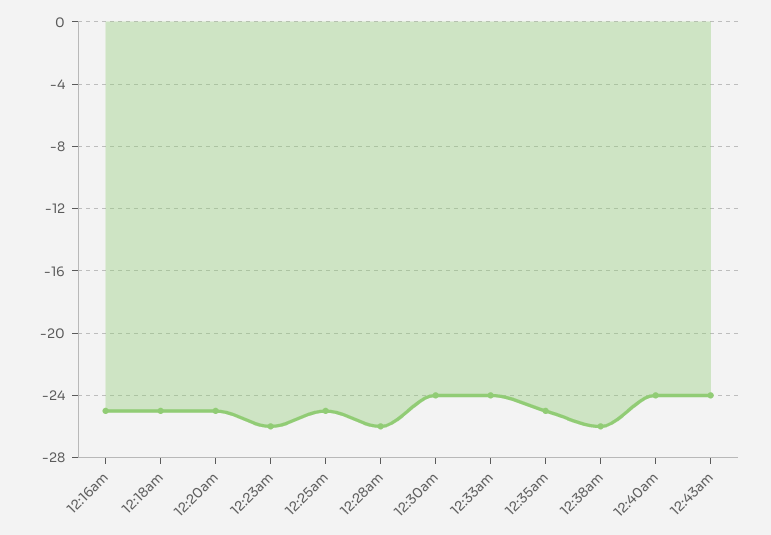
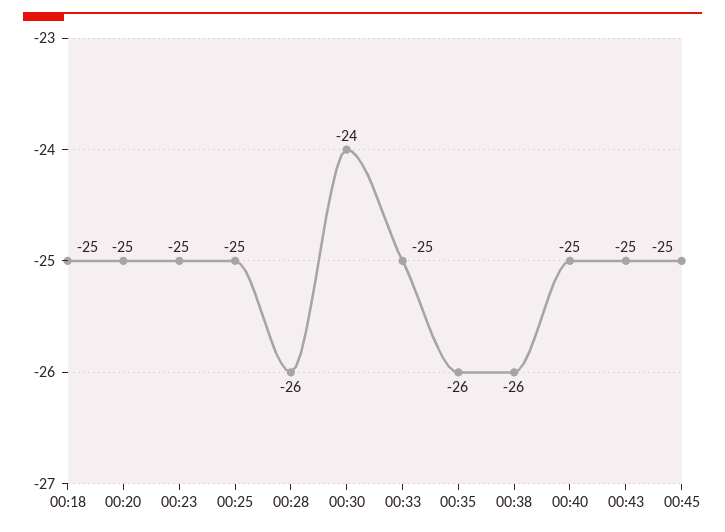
12:16am: -25 -> none
12:23am: -26 -> -25
12:33am: -24 -> -25
12:35am: -25 -> -26
12:40am: -24 -> -25
12:43am: -24 -> -25
00:45: none -> -25

